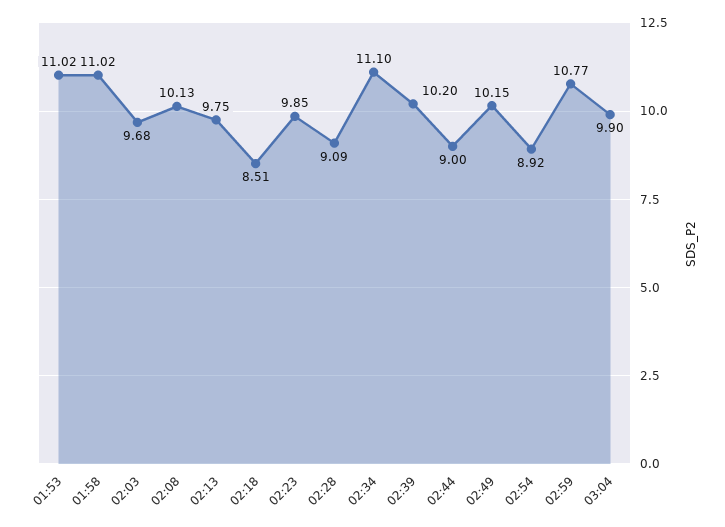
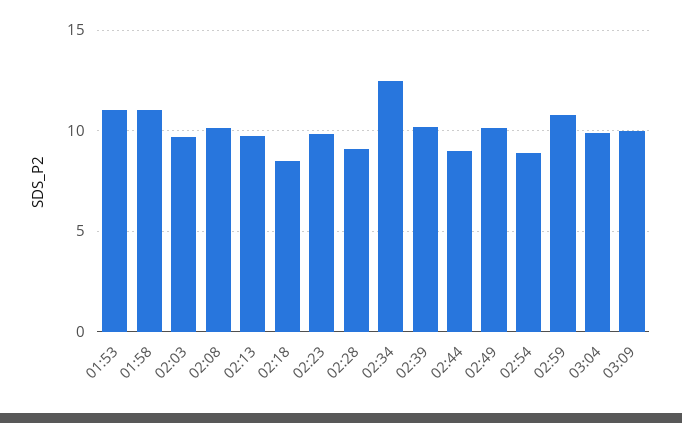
02:34: 11.1 -> 12.5
03:09: none -> 10

